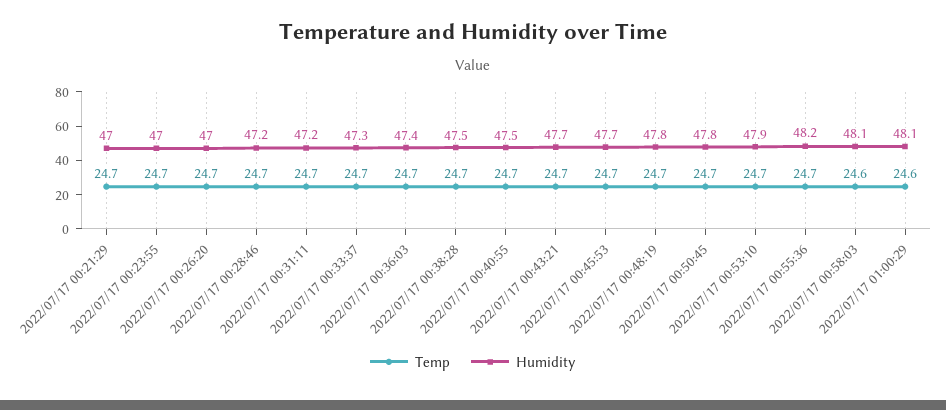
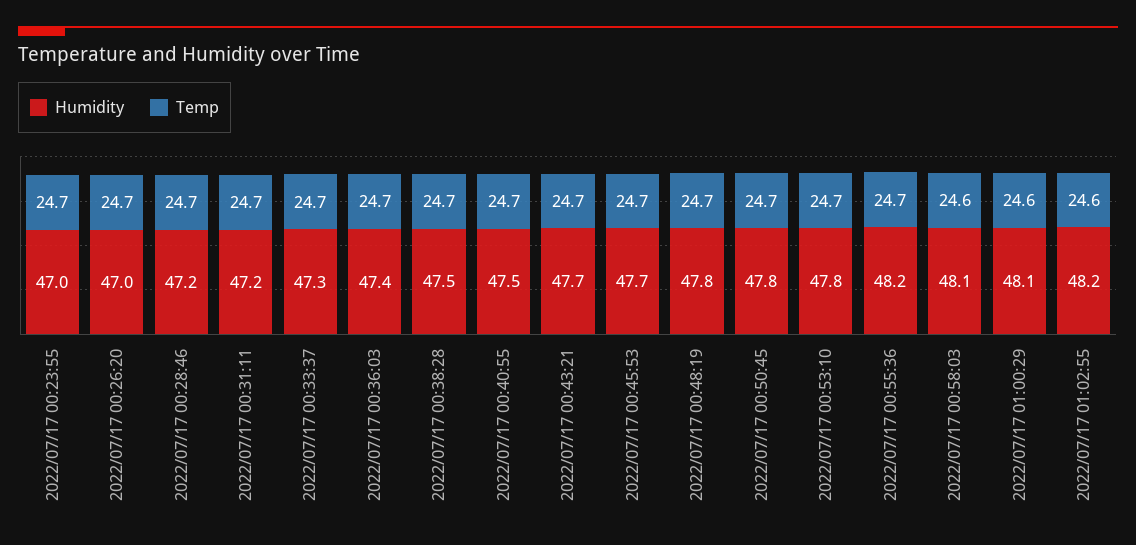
Temp, 2022/07/17 00:21:29: 24.7 -> none
Humidity, 2022/07/17 00:21:29: 47 -> none
Humidity, 2022/07/17 00:53:10: 47.9 -> 47.8
Humidity, 2022/07/17 01:02:55: none -> 48.2
Temp, 2022/07/17 01:02:55: none -> 24.6

